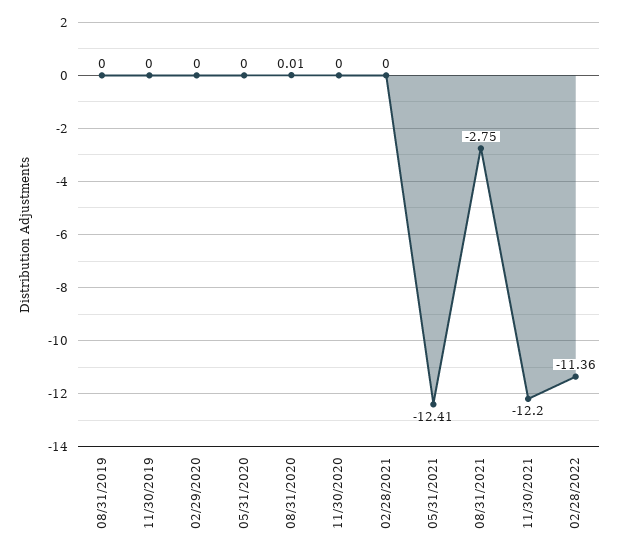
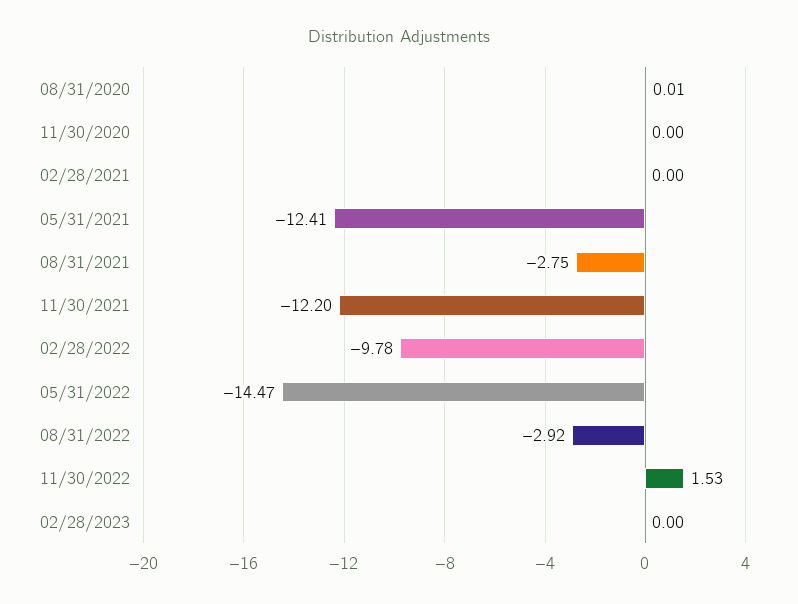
08/31/2019: 0 -> none
11/30/2019: 0 -> none
02/29/2020: 0 -> none
05/31/2020: 0 -> none
02/28/2022: -11.36 -> -9.78
05/31/2022: none -> -14.47
08/31/2022: none -> -2.92
11/30/2022: none -> 1.53
02/28/2023: none -> 0

